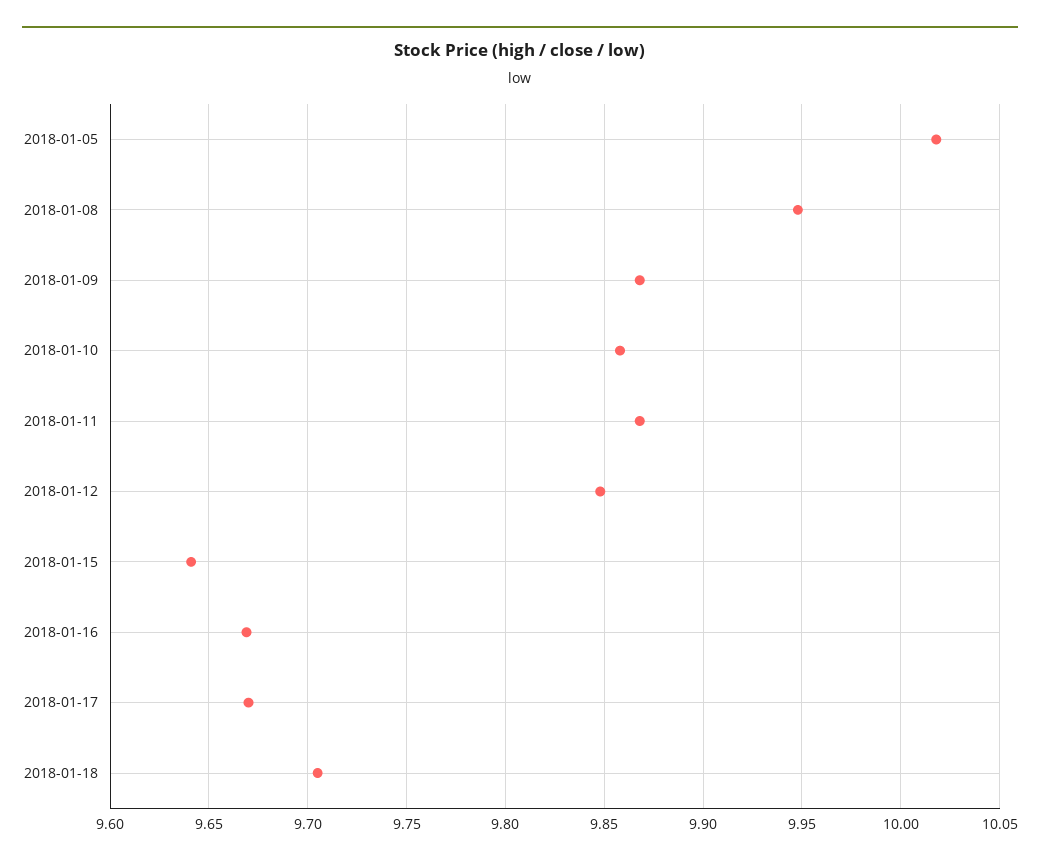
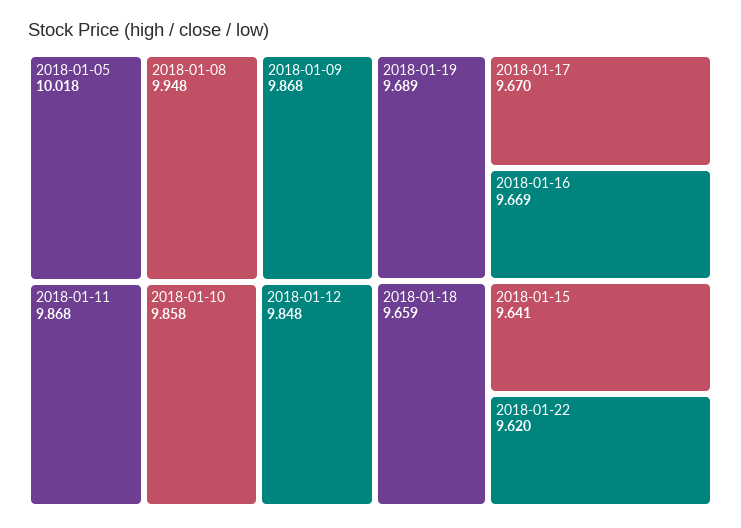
2018-01-18: 9.705 -> 9.659
2018-01-19: none -> 9.689
2018-01-22: none -> 9.62

